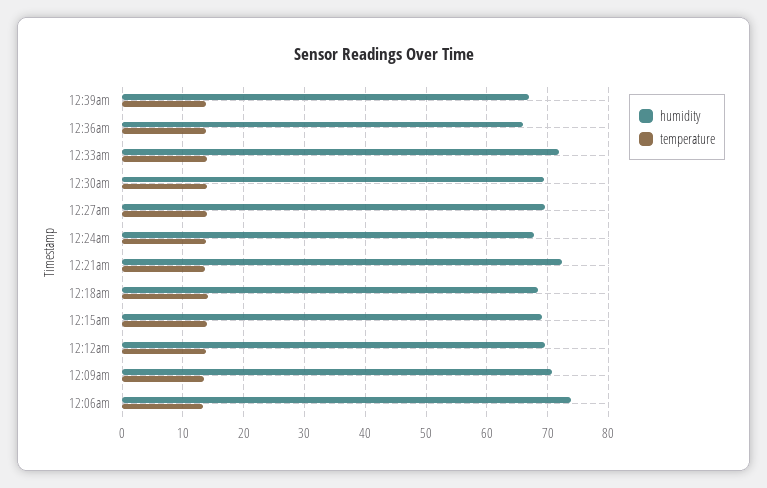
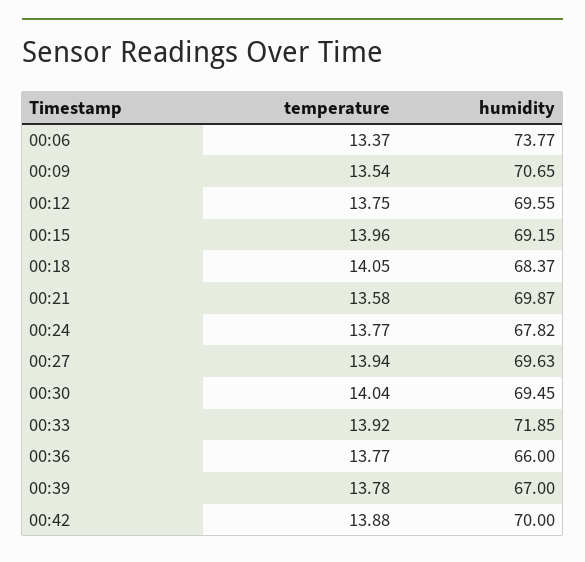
humidity, 12:21am: 72 -> 69.87
temperature, 00:42: none -> 13.88
humidity, 00:42: none -> 70

